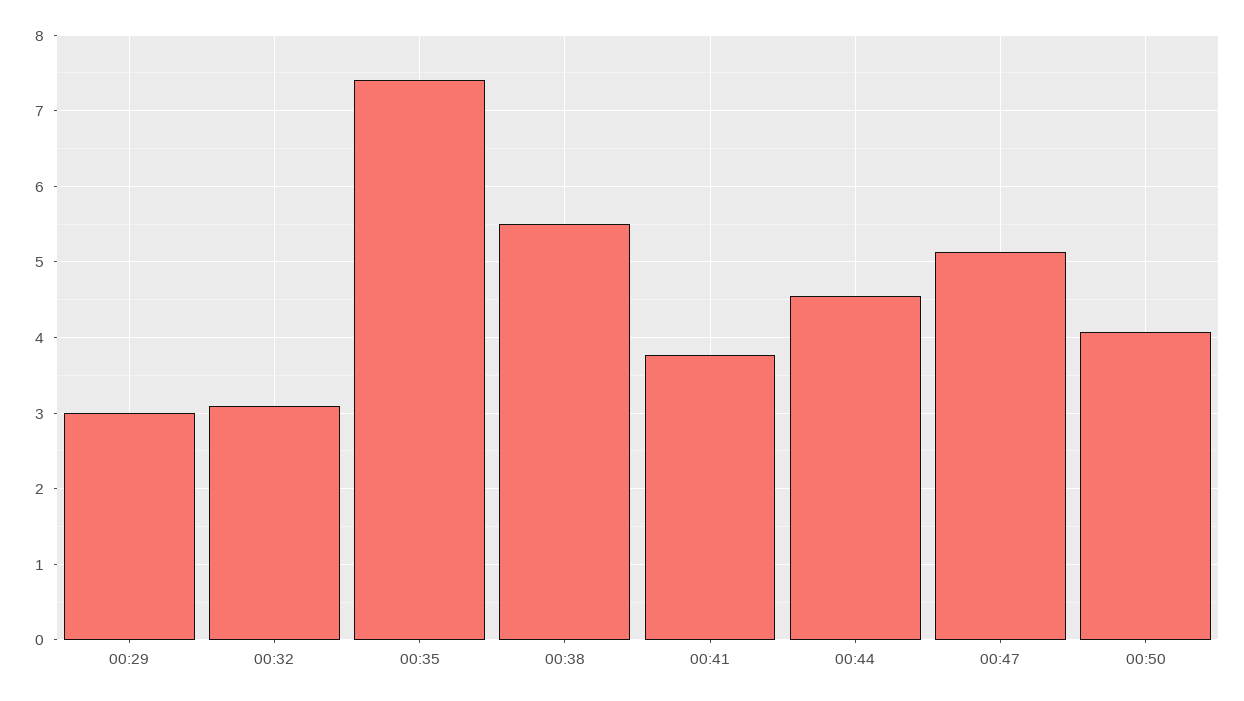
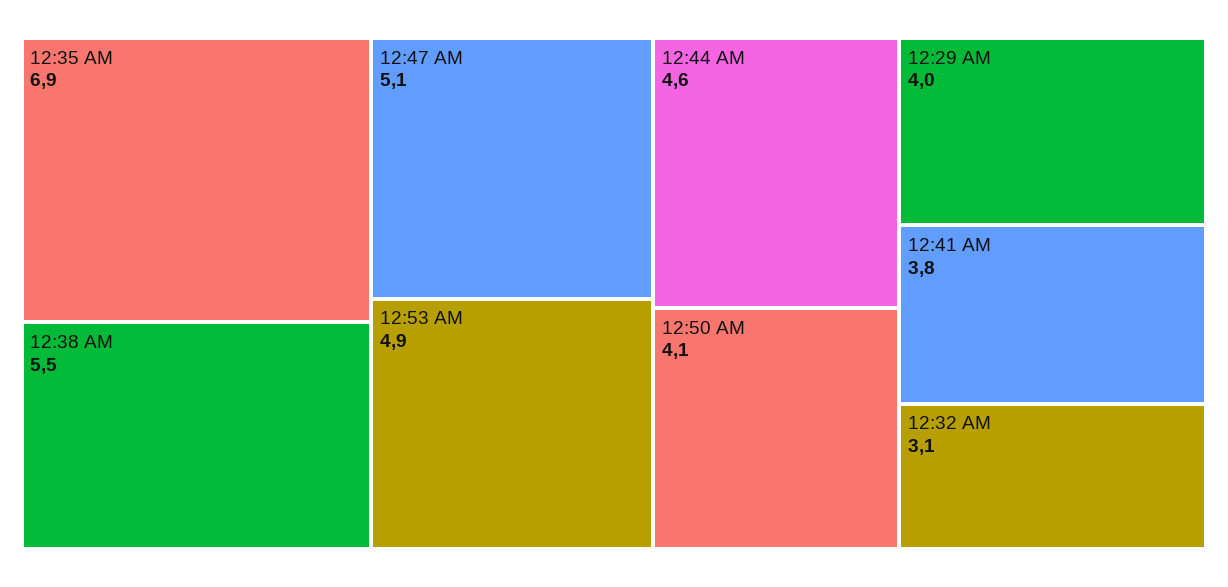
00:29: 3 -> 4
00:35: 7.4 -> 6.9
12:53 AM: none -> 4.9

